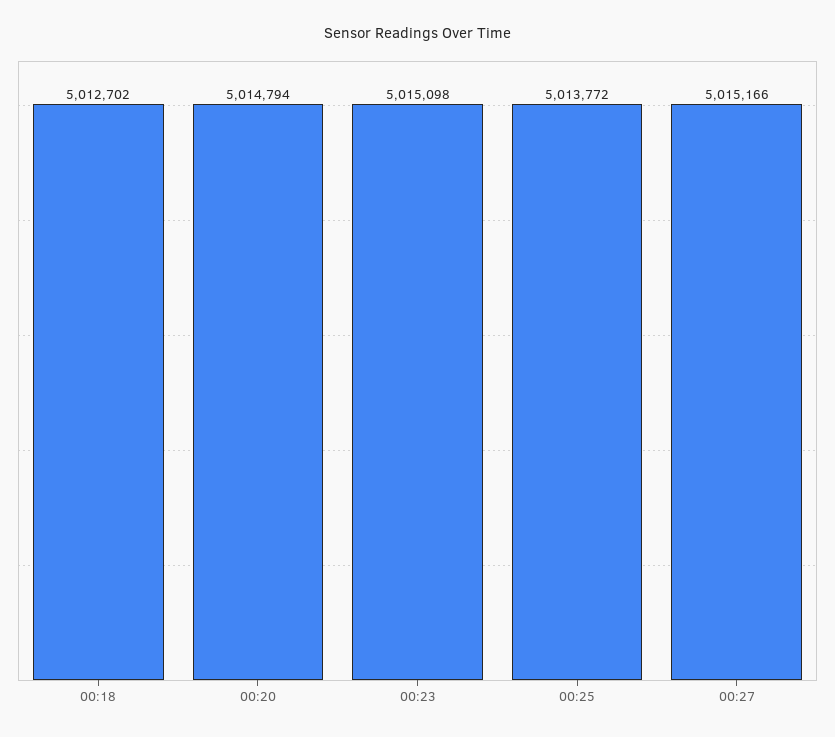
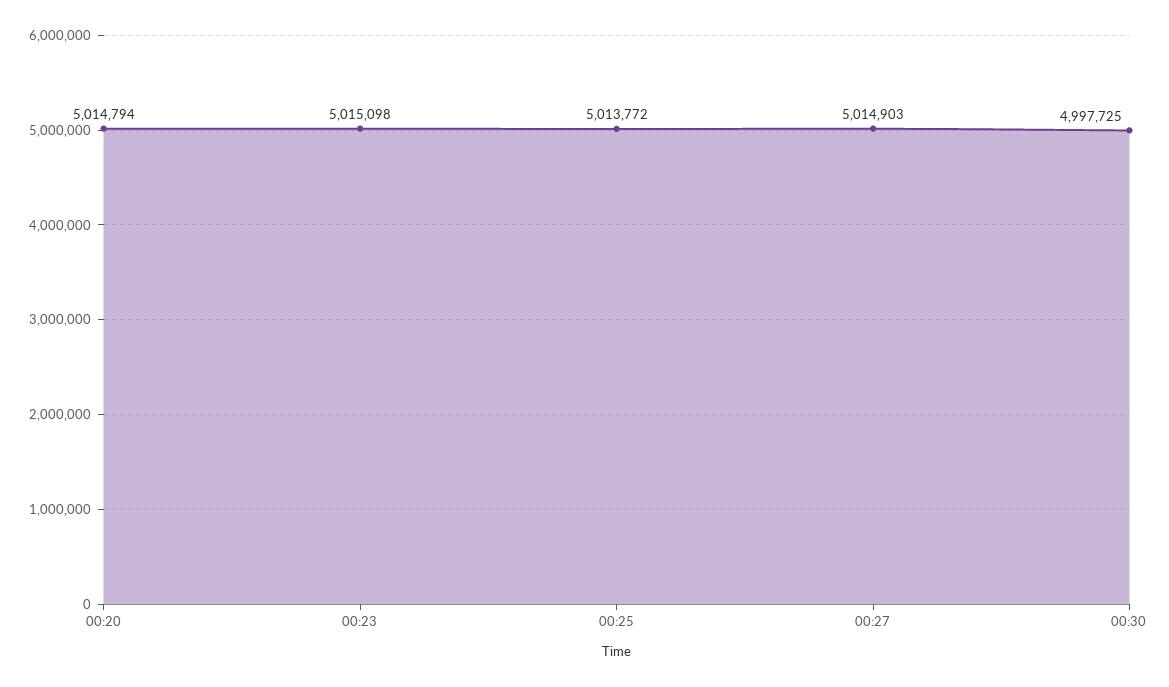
00:18: 5012702 -> none
00:27: 5015166 -> 5014903
00:30: none -> 4997725

